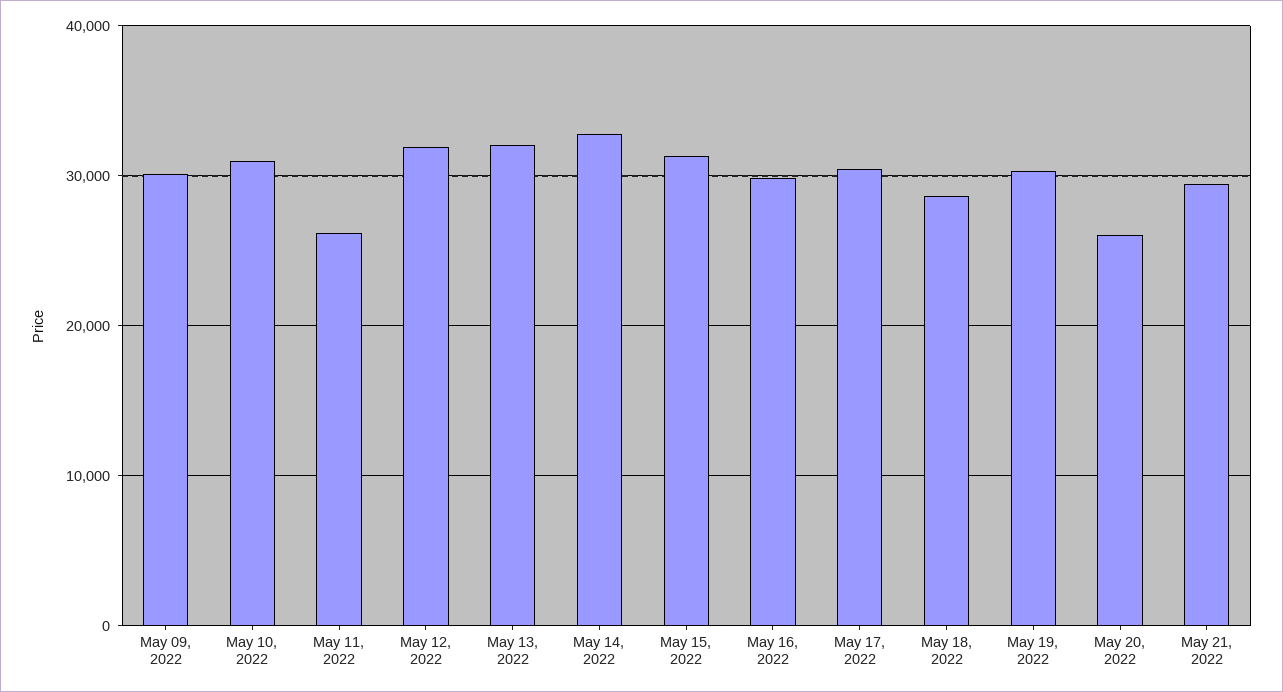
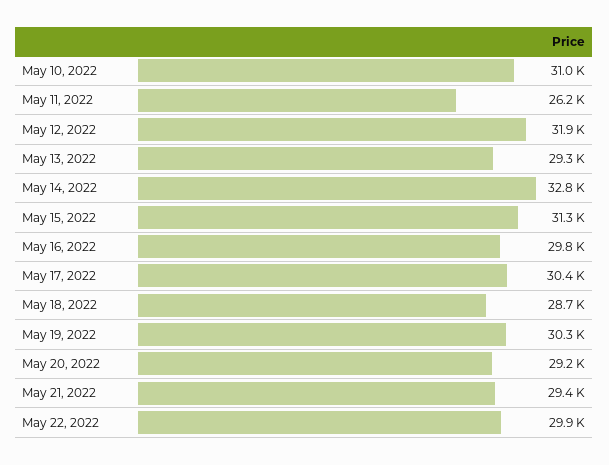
May 09, 2022: 30000 -> none
May 13, 2022: 32000 -> 29300
May 20, 2022: 26000 -> 29200
May 22, 2022: none -> 29900

